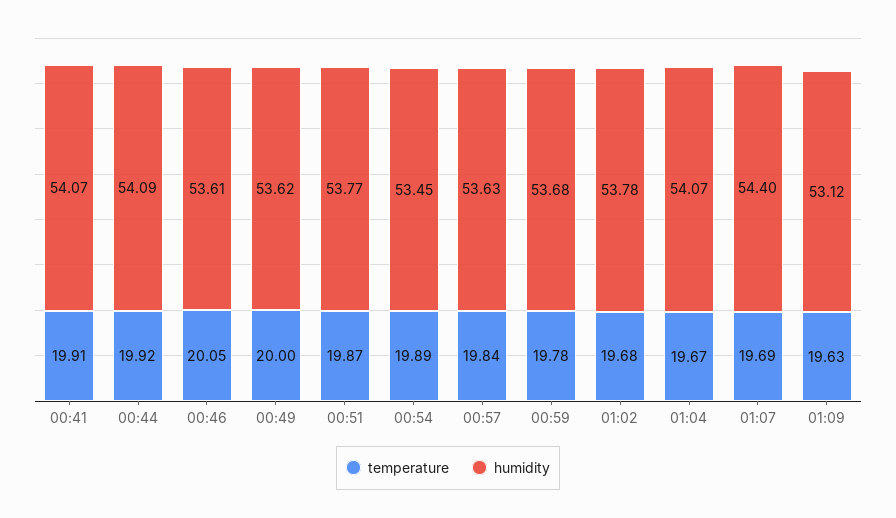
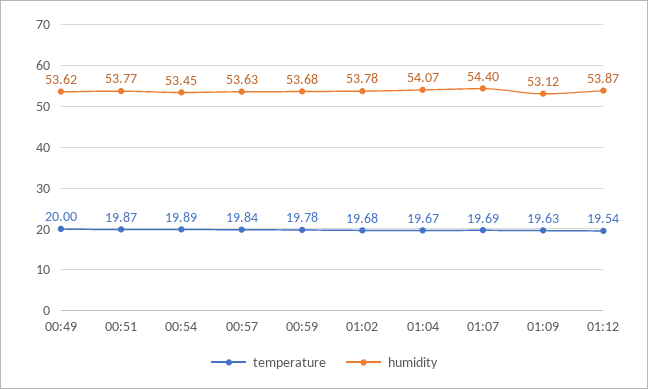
temperature, 00:41: 19.91 -> none
humidity, 00:41: 54.07 -> none
temperature, 00:44: 19.92 -> none
humidity, 00:44: 54.09 -> none
temperature, 00:46: 20.05 -> none
humidity, 00:46: 53.61 -> none
temperature, 01:12: none -> 19.54
humidity, 01:12: none -> 53.87

